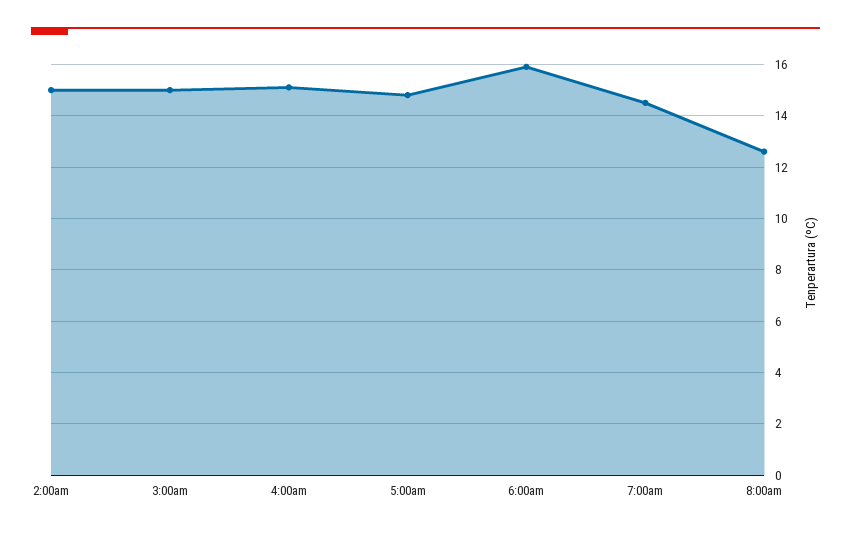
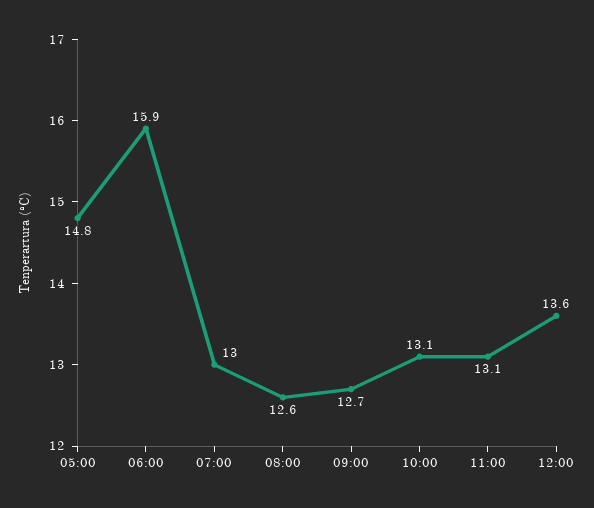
2:00am: 15 -> none
3:00am: 15 -> none
4:00am: 15 -> none
7:00am: 14.5 -> 13
09:00: none -> 12.7
10:00: none -> 13.1
11:00: none -> 13.1
12:00: none -> 13.6

